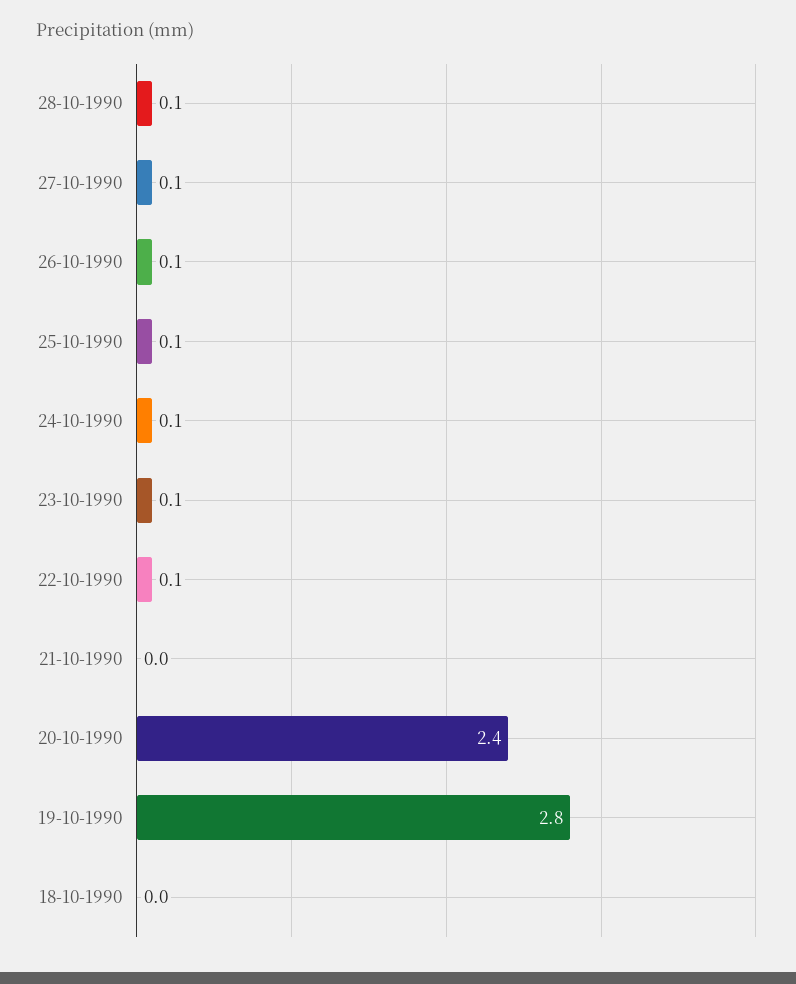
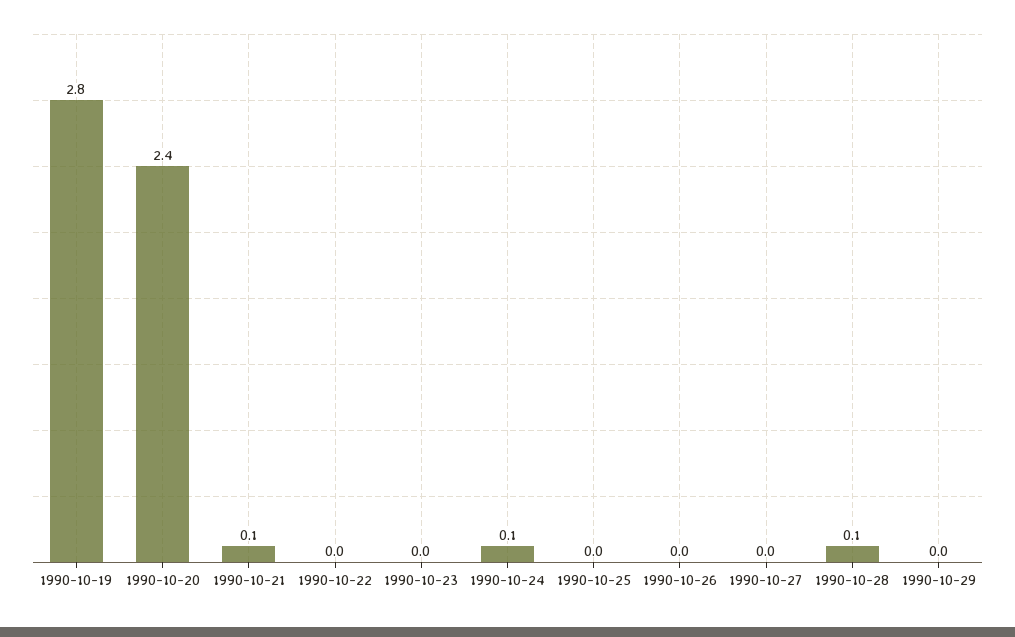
27-10-1990: 0.1 -> 0
26-10-1990: 0.1 -> 0
25-10-1990: 0.1 -> 0
23-10-1990: 0.1 -> 0
22-10-1990: 0.1 -> 0
21-10-1990: 0 -> 0.1
18-10-1990: 0 -> none
1990-10-29: none -> 0

